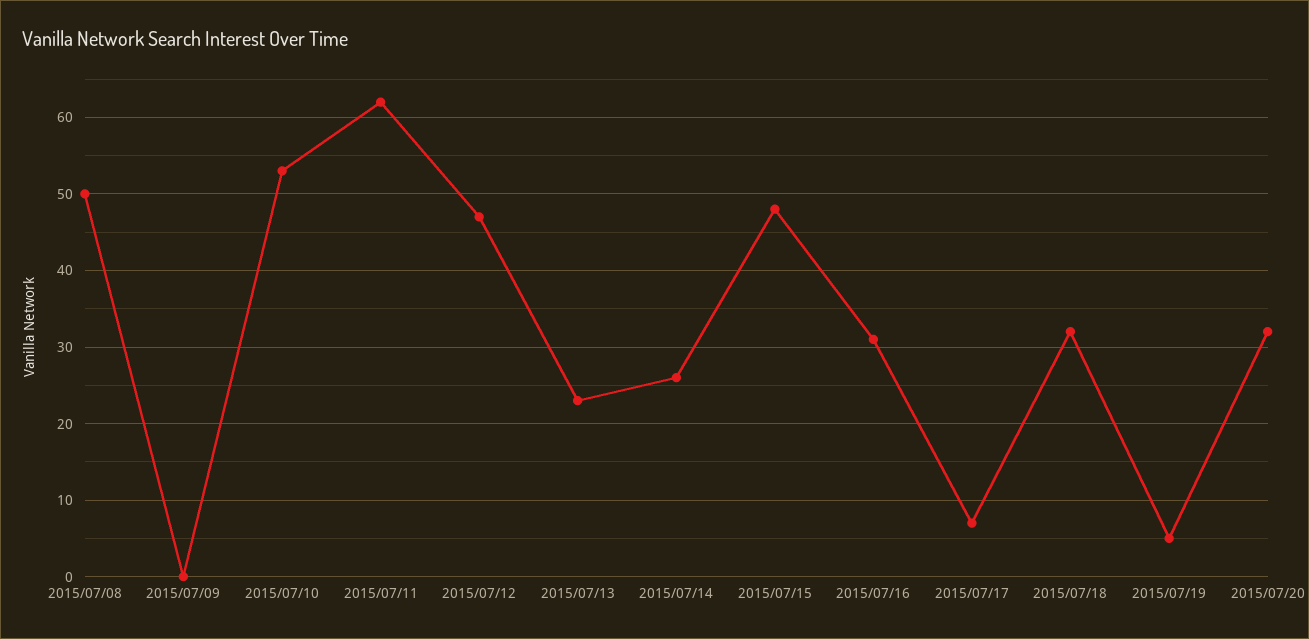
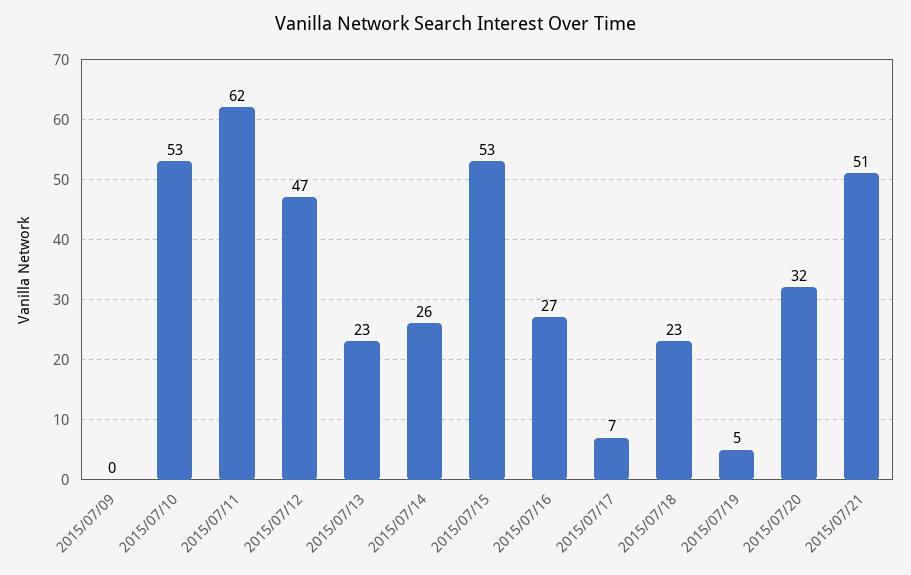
2015/07/08: 50 -> none
2015/07/15: 48 -> 53
2015/07/16: 31 -> 27
2015/07/18: 32 -> 23
2015/07/21: none -> 51

